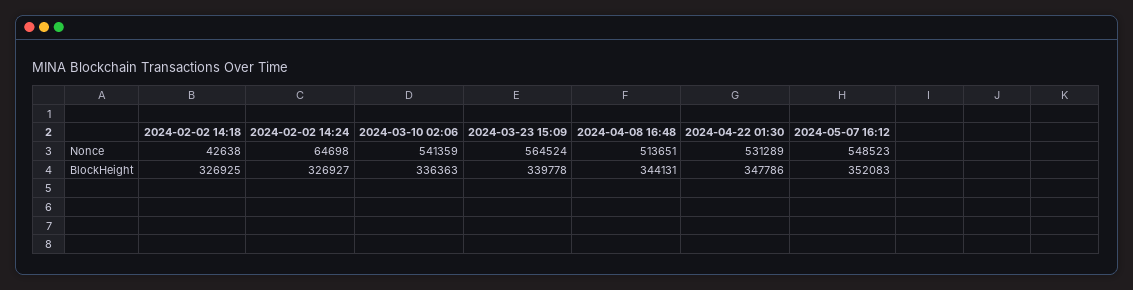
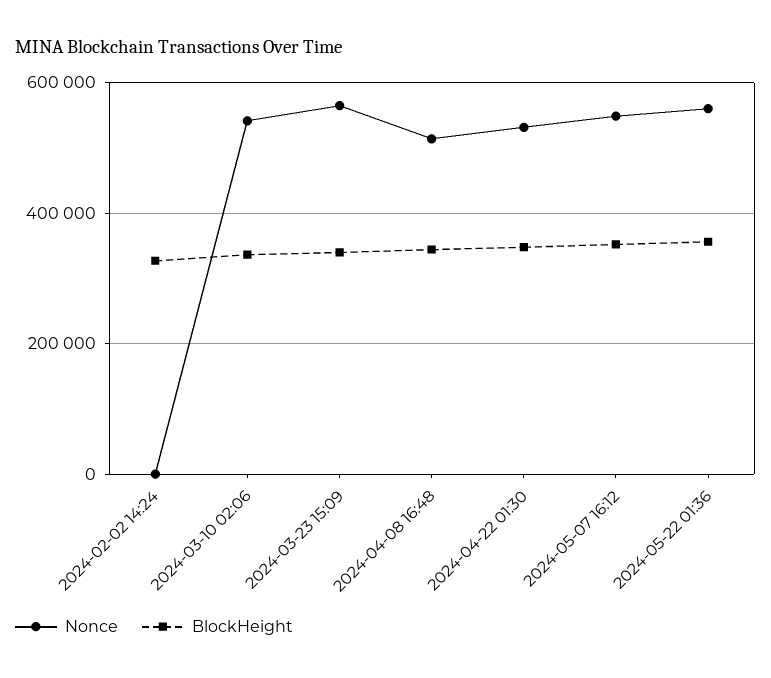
Nonce, 2024-02-02 14:18: 42638 -> none
Nonce, 2024-02-02 14:24: 64698 -> 0
BlockHeight, 2024-02-02 14:18: 326925 -> none
Nonce, 2024-05-22 01:36: none -> 560000
BlockHeight, 2024-05-22 01:36: none -> 360000

